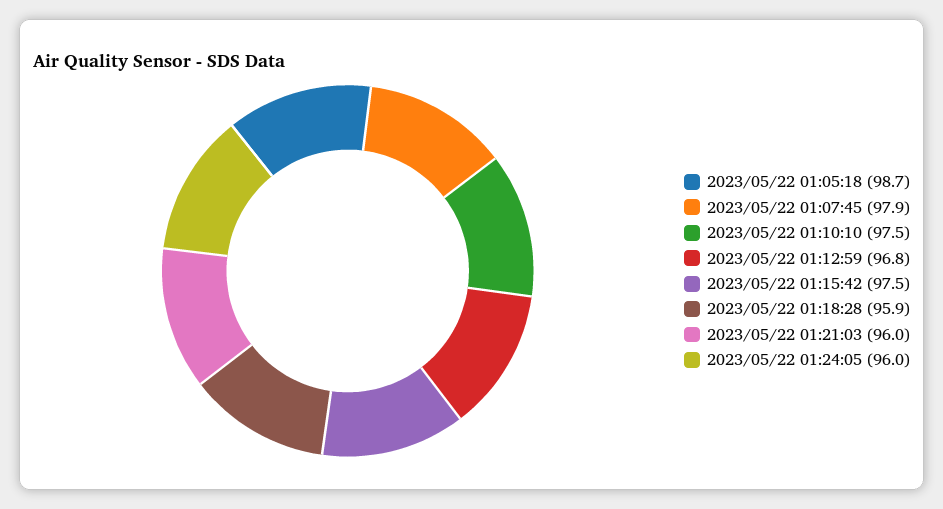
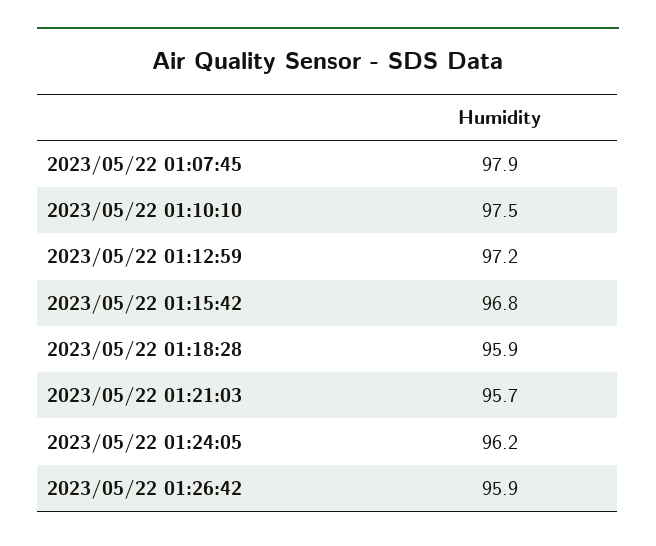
2023/05/22 01:05:18: 98.7 -> none
2023/05/22 01:12:59: 96.8 -> 97.2
2023/05/22 01:15:42: 97.5 -> 96.8
2023/05/22 01:21:03: 96 -> 95.7
2023/05/22 01:24:05: 96 -> 96.2
2023/05/22 01:26:42: none -> 95.9

